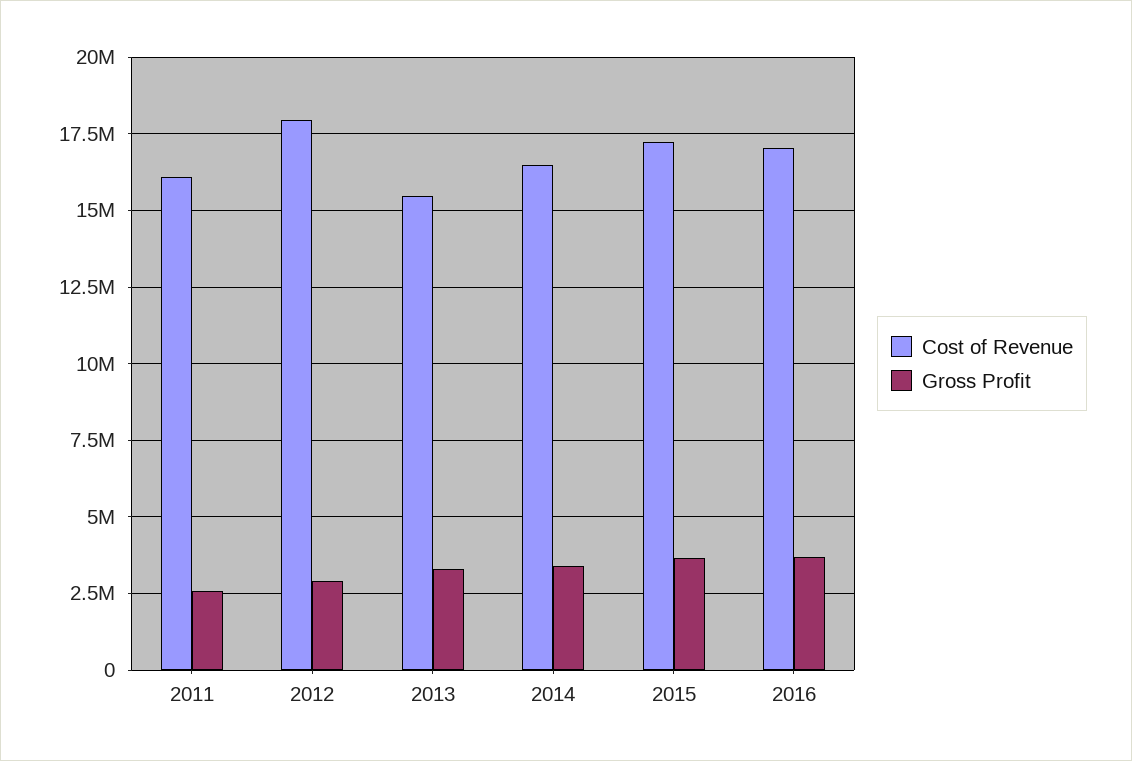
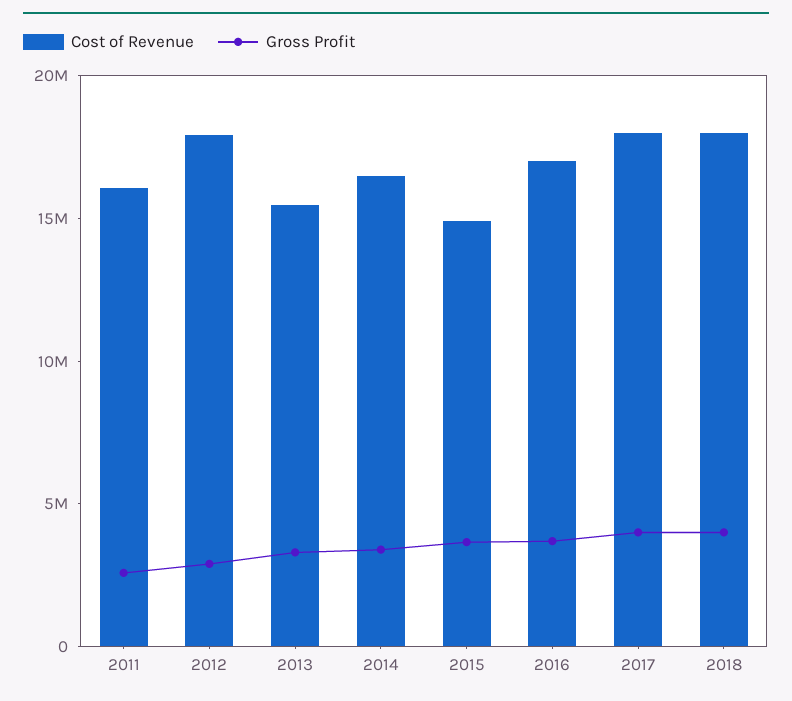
Cost of Revenue, 2015: 17250000 -> 15000000
Cost of Revenue, 2017: none -> 18000000
Gross Profit, 2017: none -> 4000000
Cost of Revenue, 2018: none -> 18000000
Gross Profit, 2018: none -> 4000000

